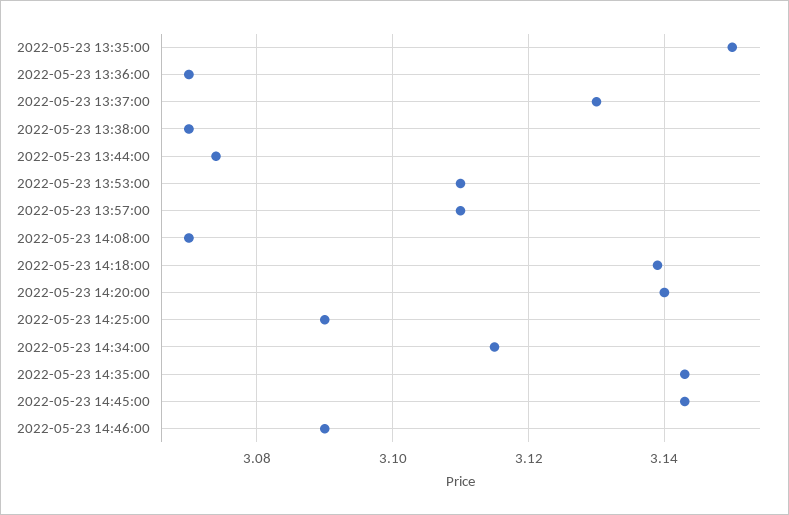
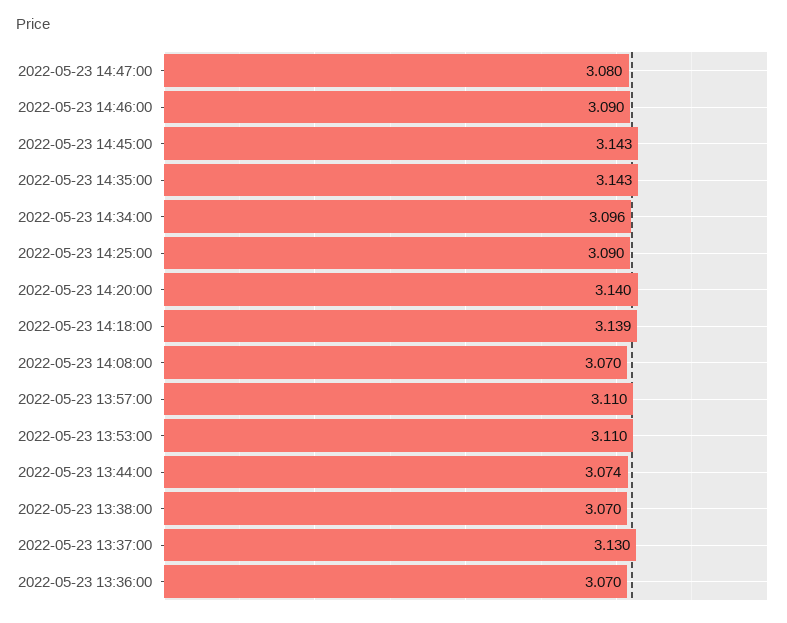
2022-05-23 13:35:00: 3.15 -> none
2022-05-23 14:34:00: 3.115 -> 3.096
2022-05-23 14:47:00: none -> 3.08

